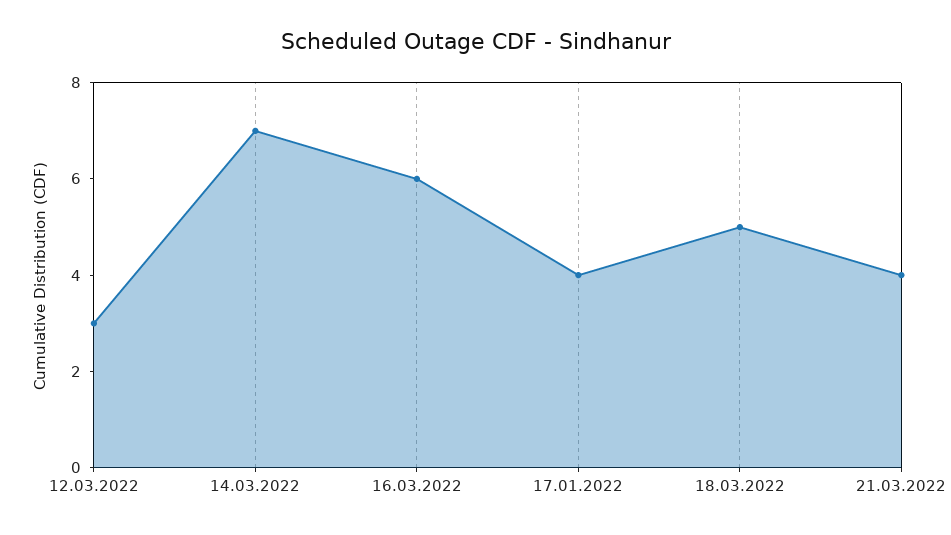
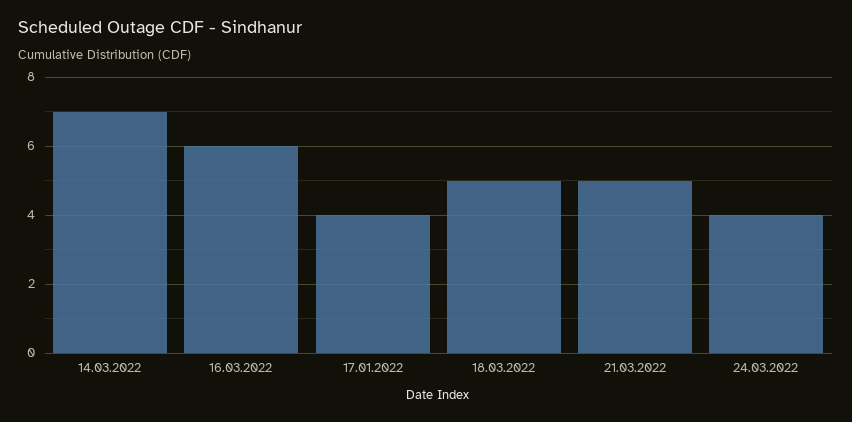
12.03.2022: 3 -> none
21.03.2022: 4 -> 5
24.03.2022: none -> 4

